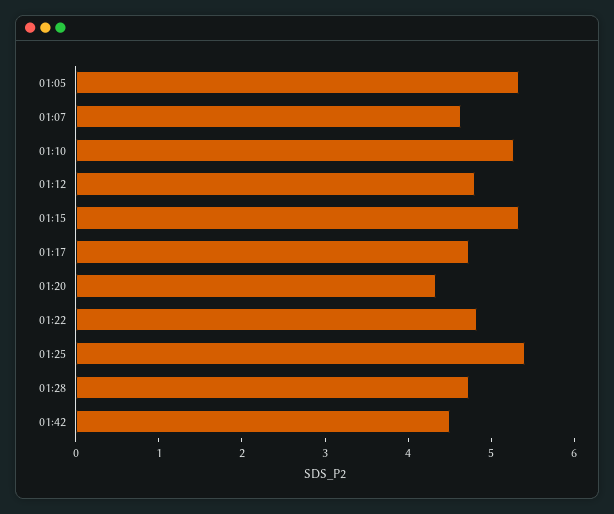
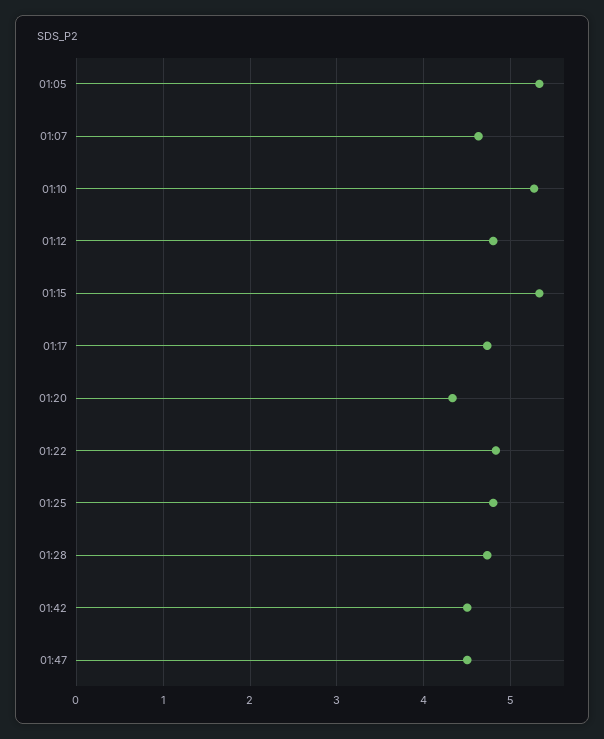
01:25: 5.4 -> 4.8
01:47: none -> 4.5

